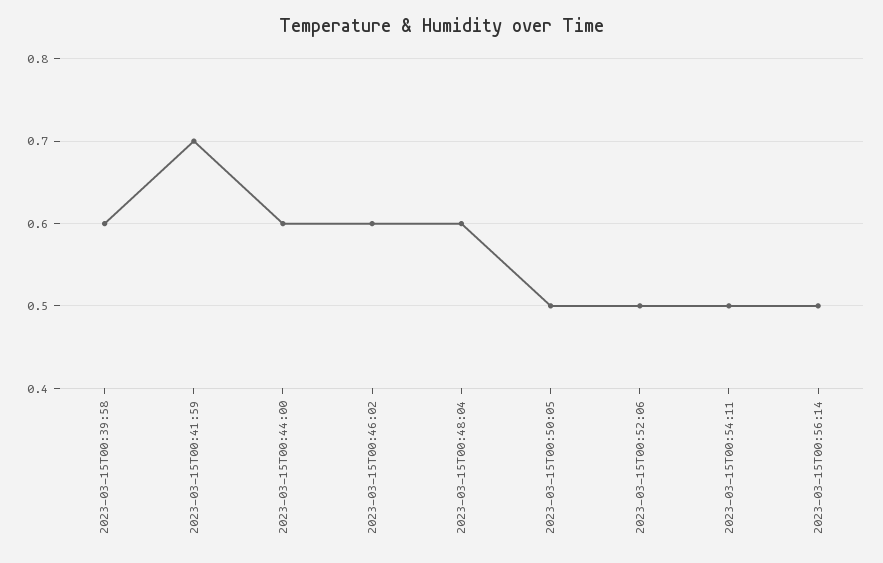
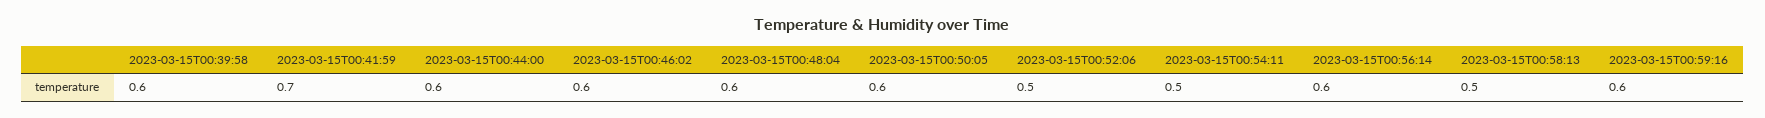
2023-03-15T00:50:05: 0.5 -> 0.6
2023-03-15T00:56:14: 0.5 -> 0.6
2023-03-15T00:58:13: none -> 0.5
2023-03-15T00:59:16: none -> 0.6

